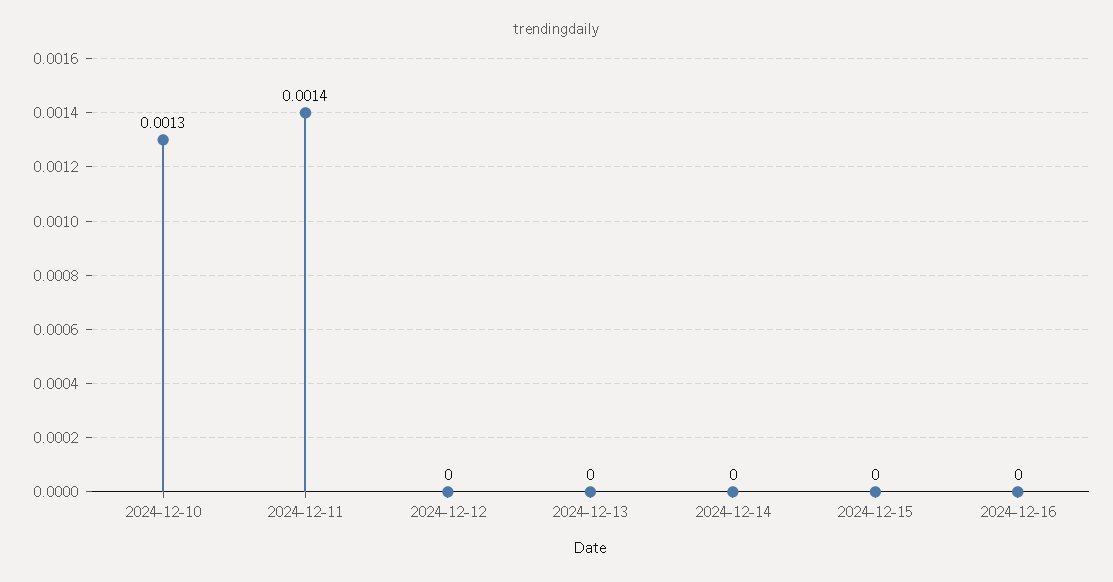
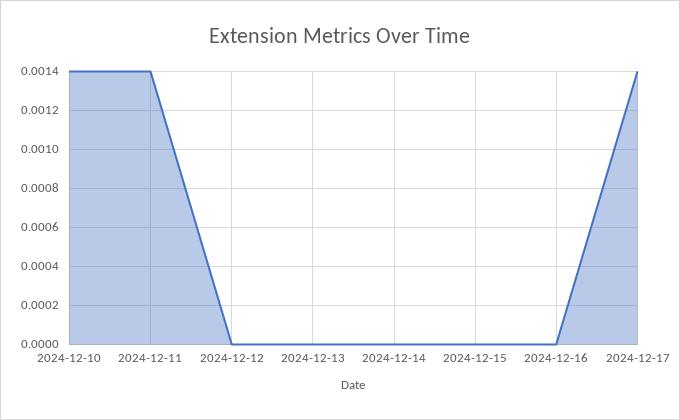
2024-12-10: 0.0013 -> 0.0014
2024-12-17: none -> 0.0014

